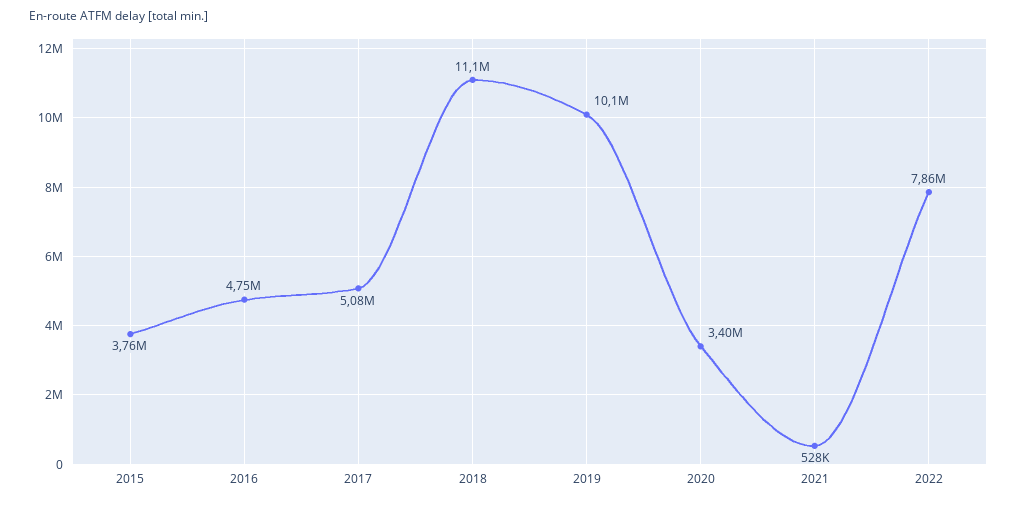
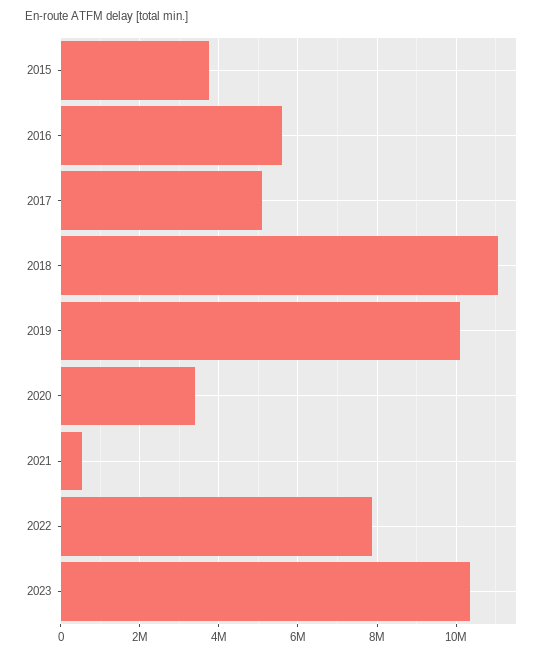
2016: 4750000 -> 5600000
2023: none -> 10400000

